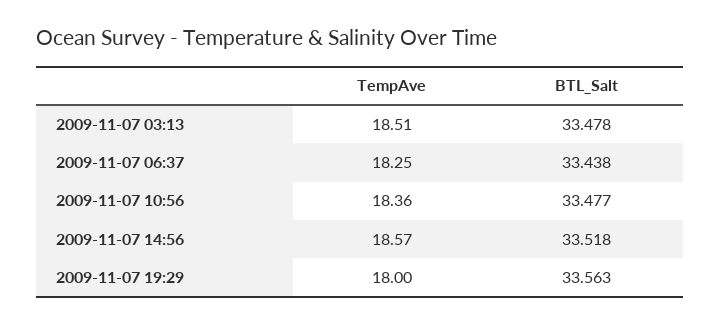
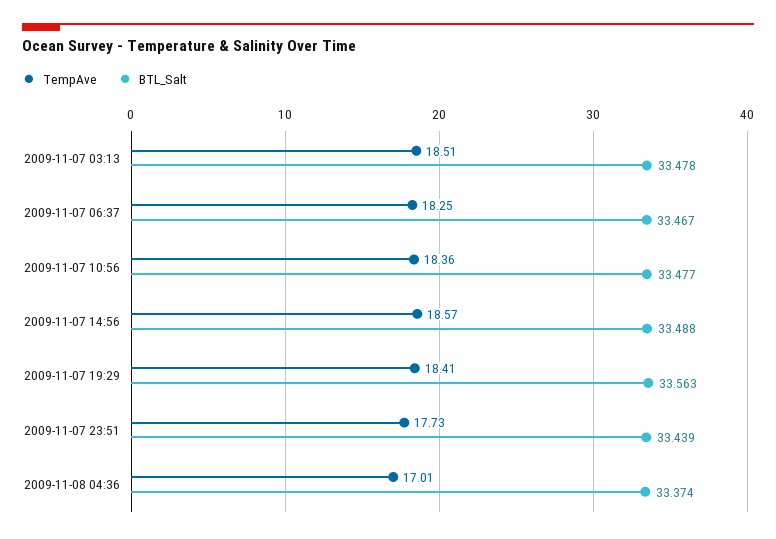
BTL_Salt, 2009-11-07 06:37: 33.438 -> 33.467
BTL_Salt, 2009-11-07 14:56: 33.518 -> 33.488
TempAve, 2009-11-07 19:29: 18 -> 18.41
TempAve, 2009-11-07 23:51: none -> 17.73
BTL_Salt, 2009-11-07 23:51: none -> 33.439
TempAve, 2009-11-08 04:36: none -> 17.01
BTL_Salt, 2009-11-08 04:36: none -> 33.374

